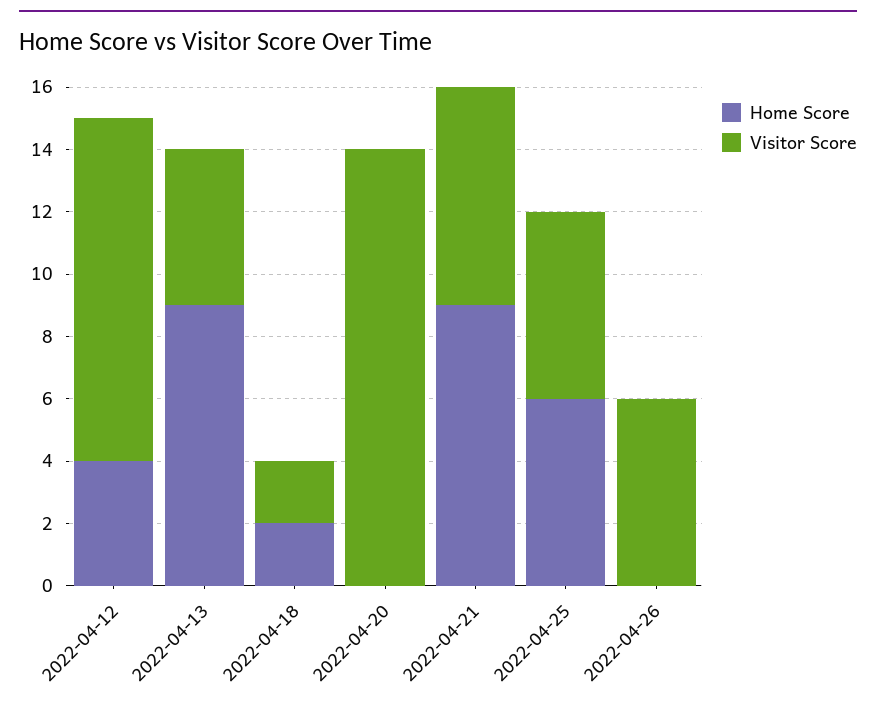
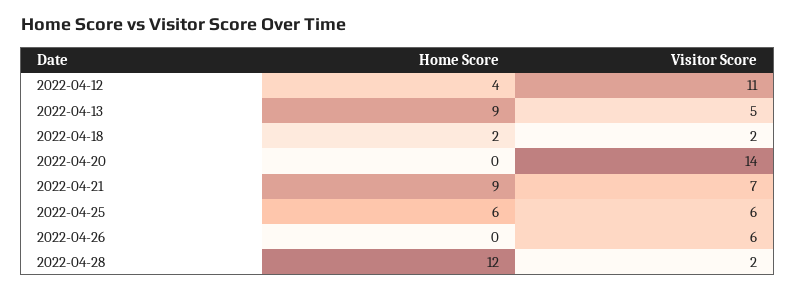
Home Score, 2022-04-28: none -> 12
Visitor Score, 2022-04-28: none -> 2

